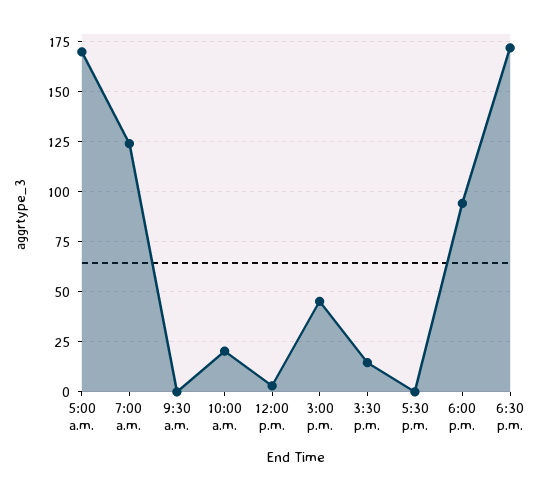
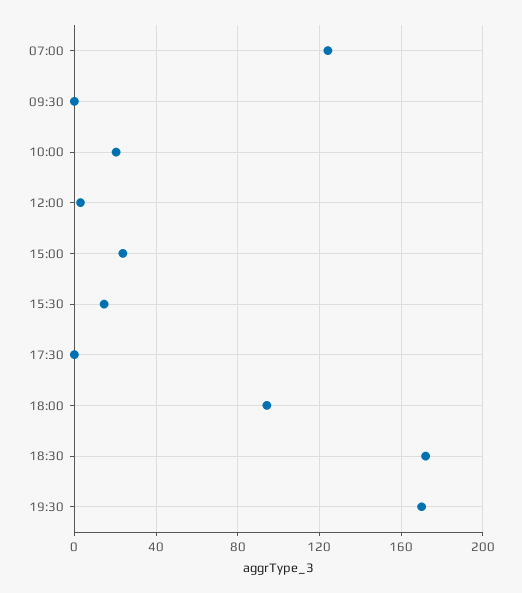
5:00 a.m.: 170 -> none
3:00 p.m.: 45 -> 25
19:30: none -> 170

